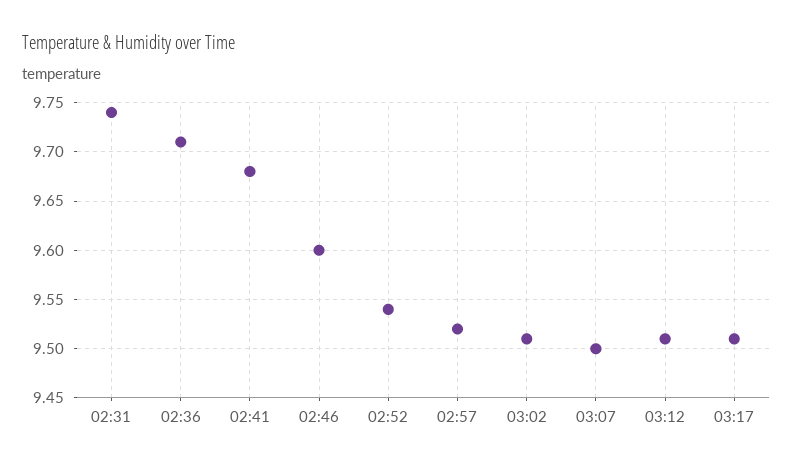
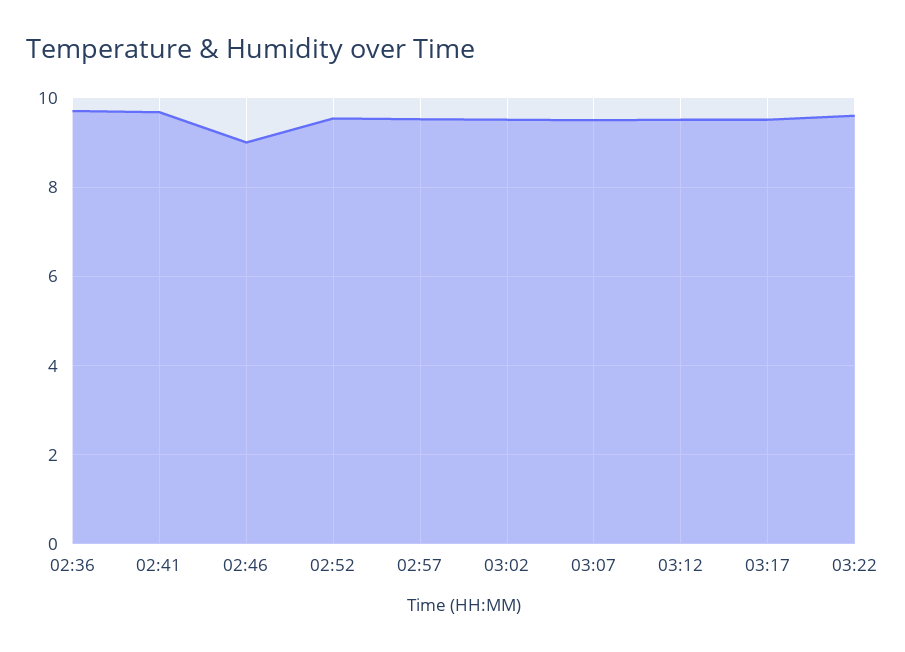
02:31: 9.74 -> none
02:46: 9.6 -> 9
03:22: none -> 9.6

